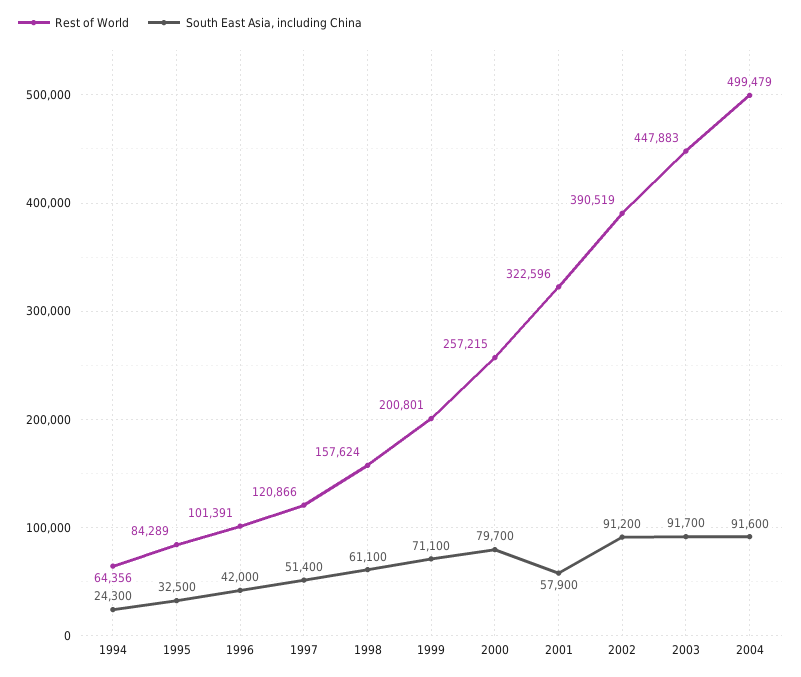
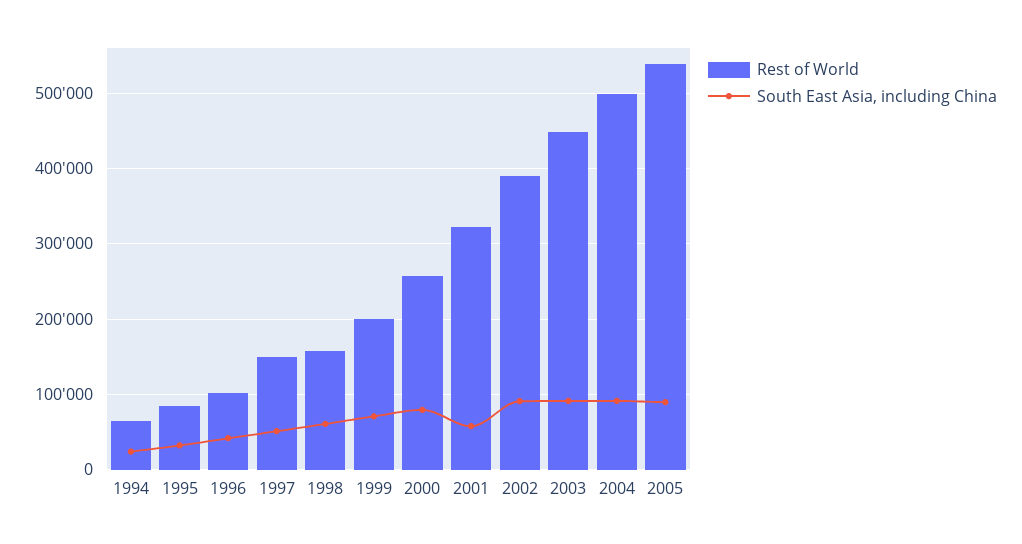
Rest of World, 1997: 120866 -> 150000
Rest of World, 2005: none -> 540000
South East Asia, including China, 2005: none -> 90000

